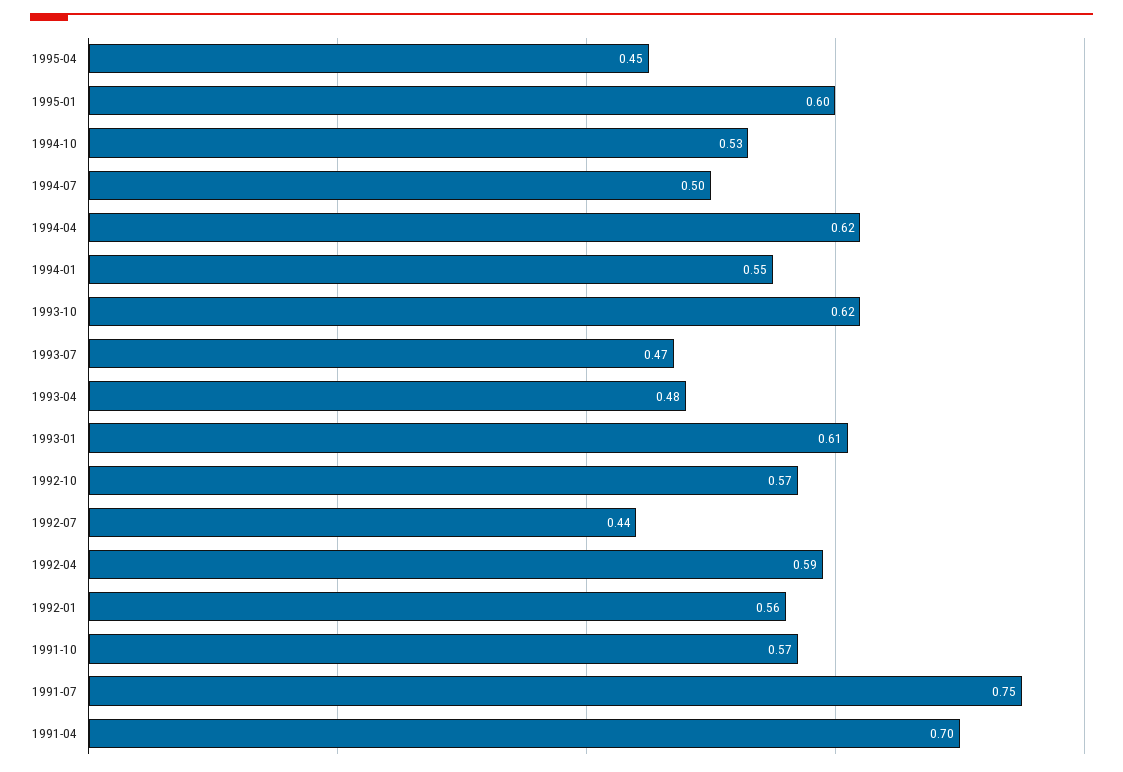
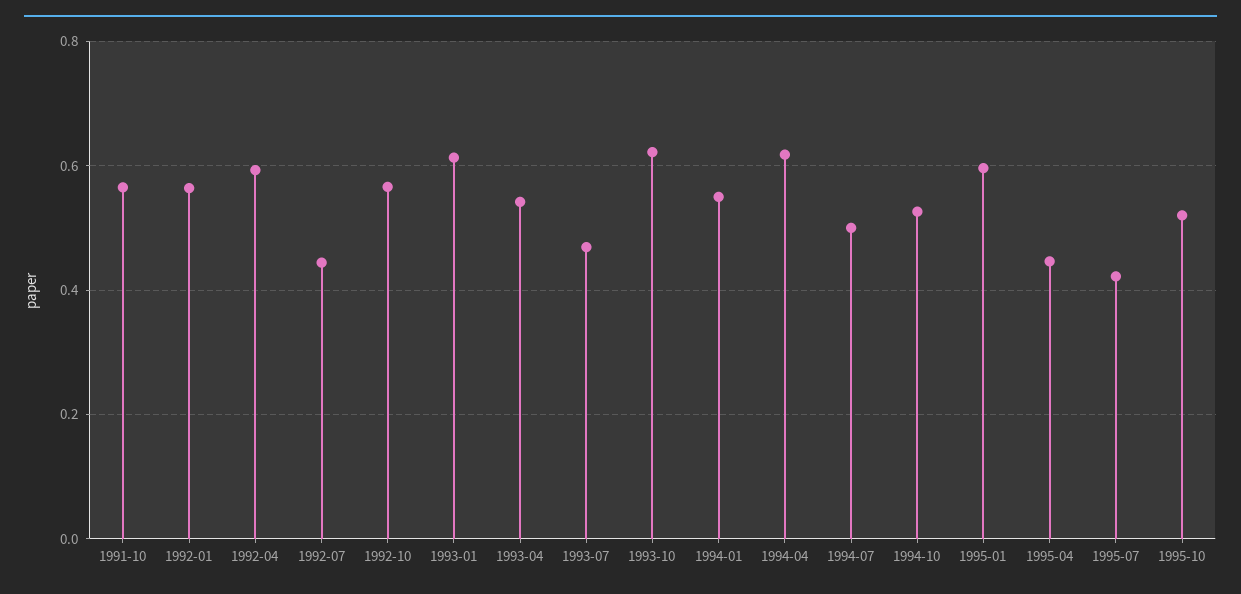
1993-04: 0.48 -> 0.54
1991-07: 0.75 -> none
1991-04: 0.7 -> none
1995-07: none -> 0.42
1995-10: none -> 0.52

